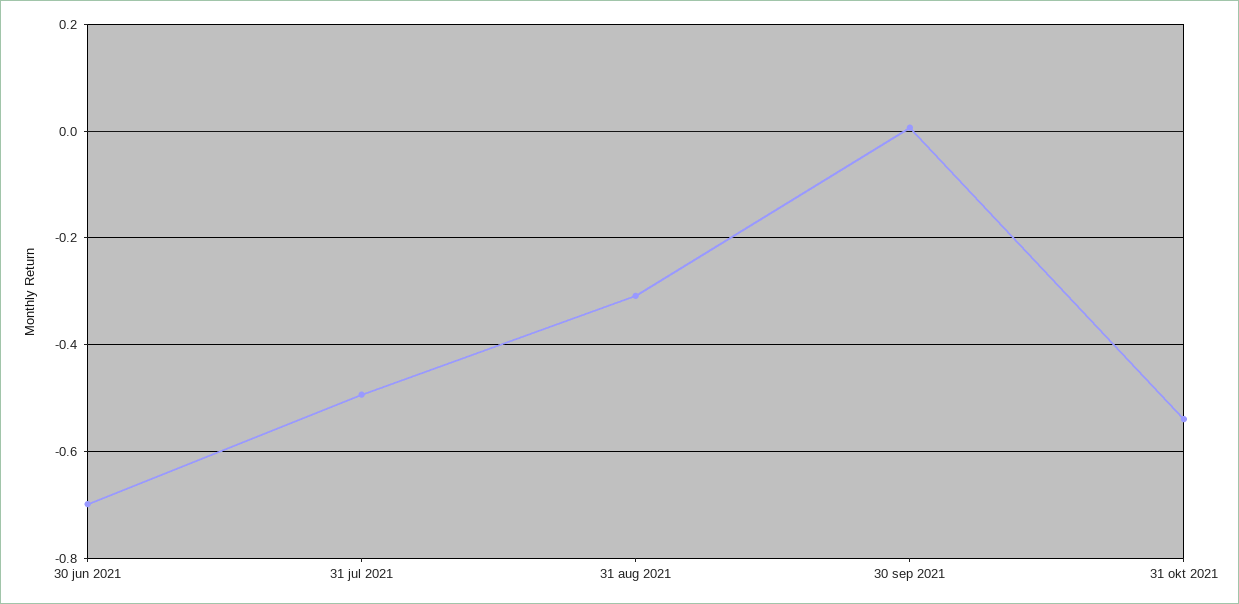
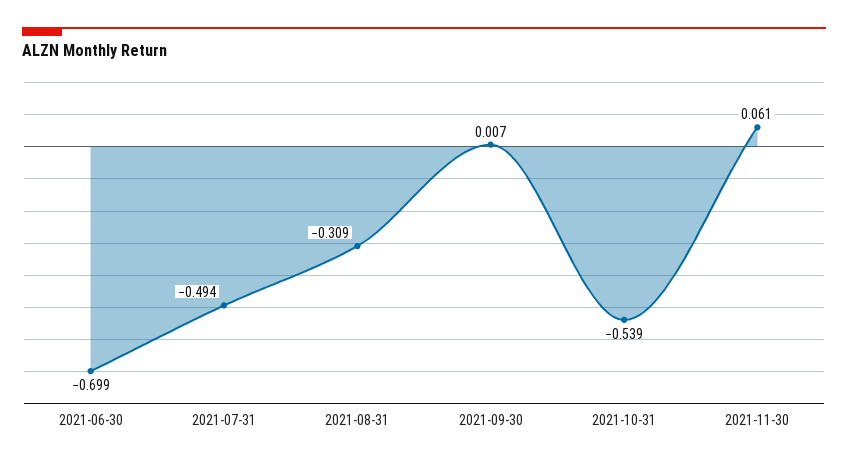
2021-11-30: none -> 0.061

